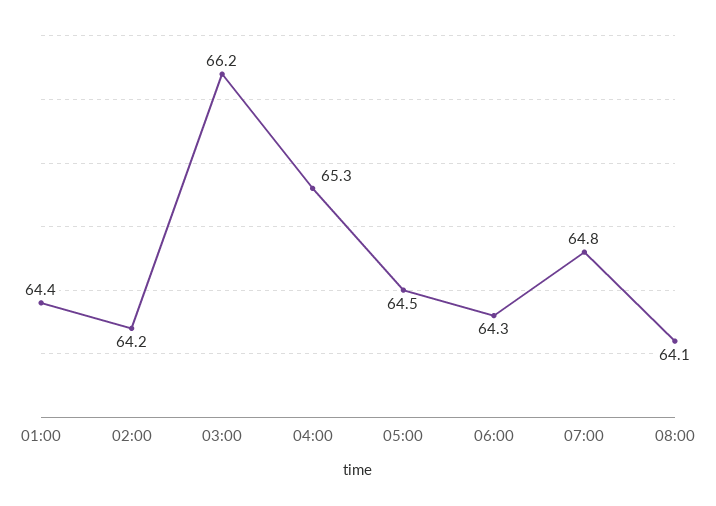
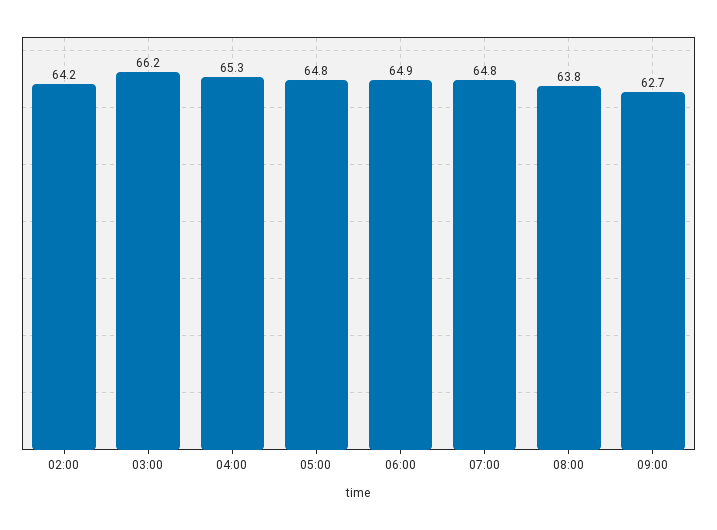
01:00: 64.4 -> none
05:00: 64.5 -> 64.8
06:00: 64.3 -> 64.9
08:00: 64.1 -> 63.8
09:00: none -> 62.7

